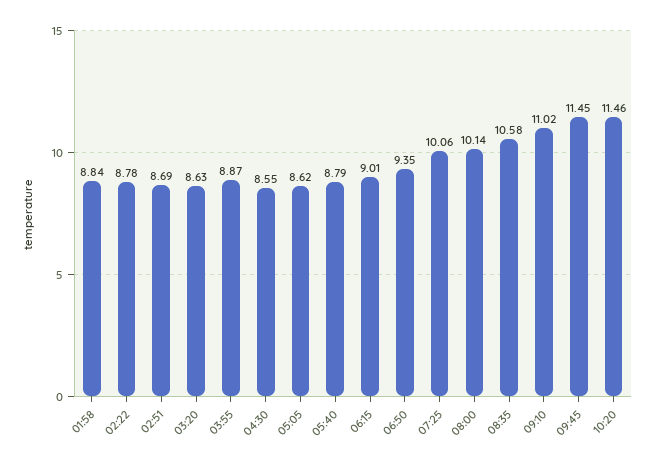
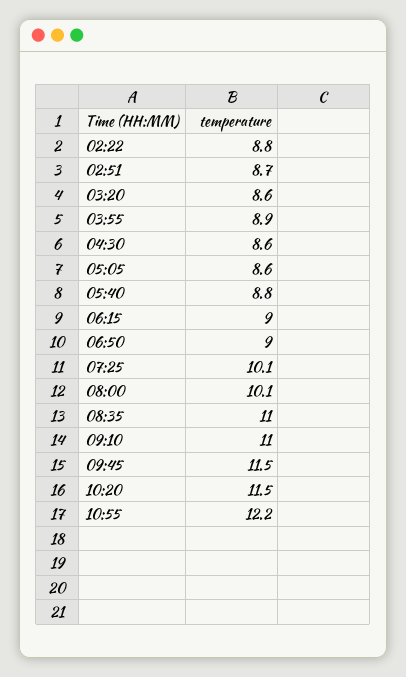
01:58: 8.84 -> none
06:50: 9.35 -> 9
08:35: 10.58 -> 11
10:55: none -> 12.2

